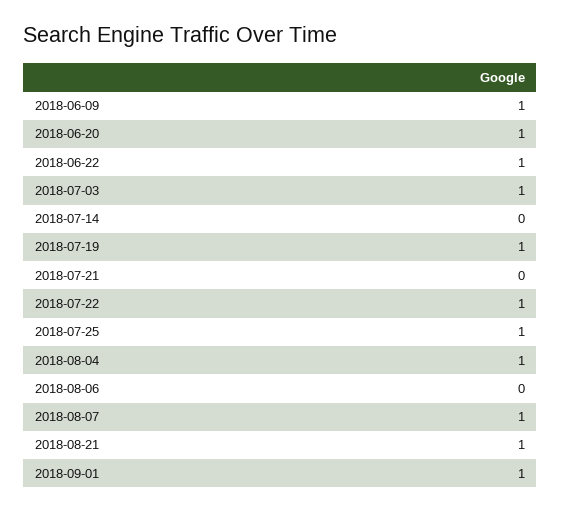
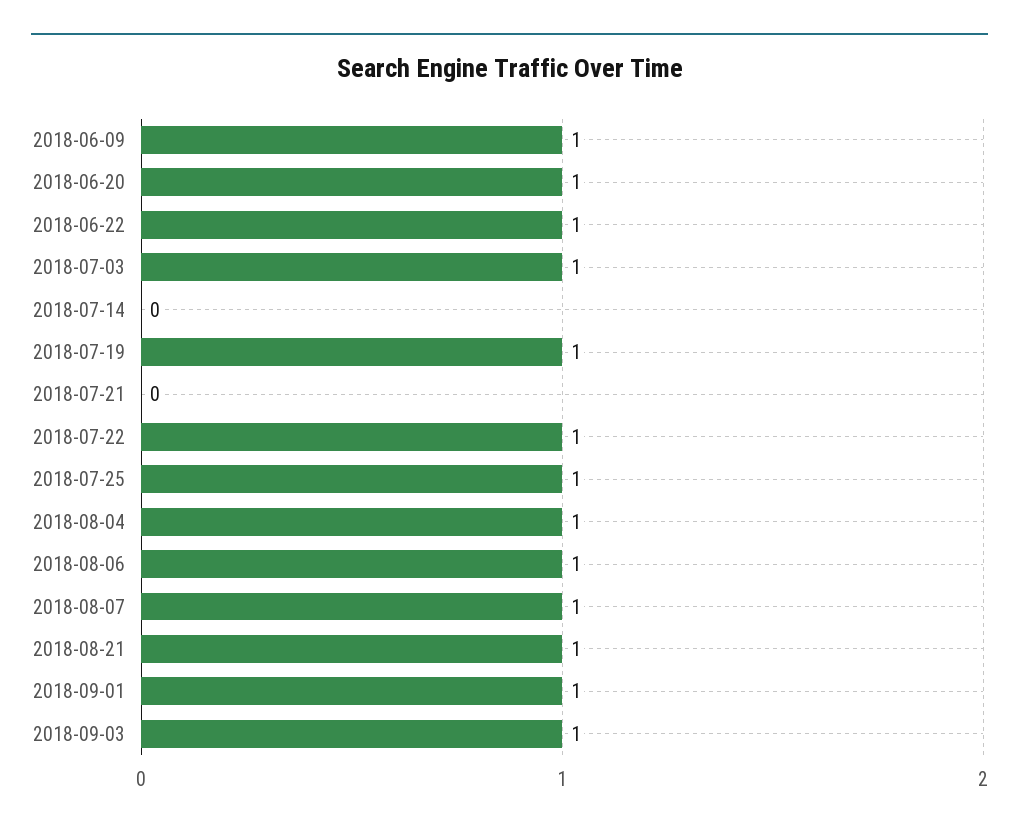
2018-08-06: 0 -> 1
2018-09-03: none -> 1

